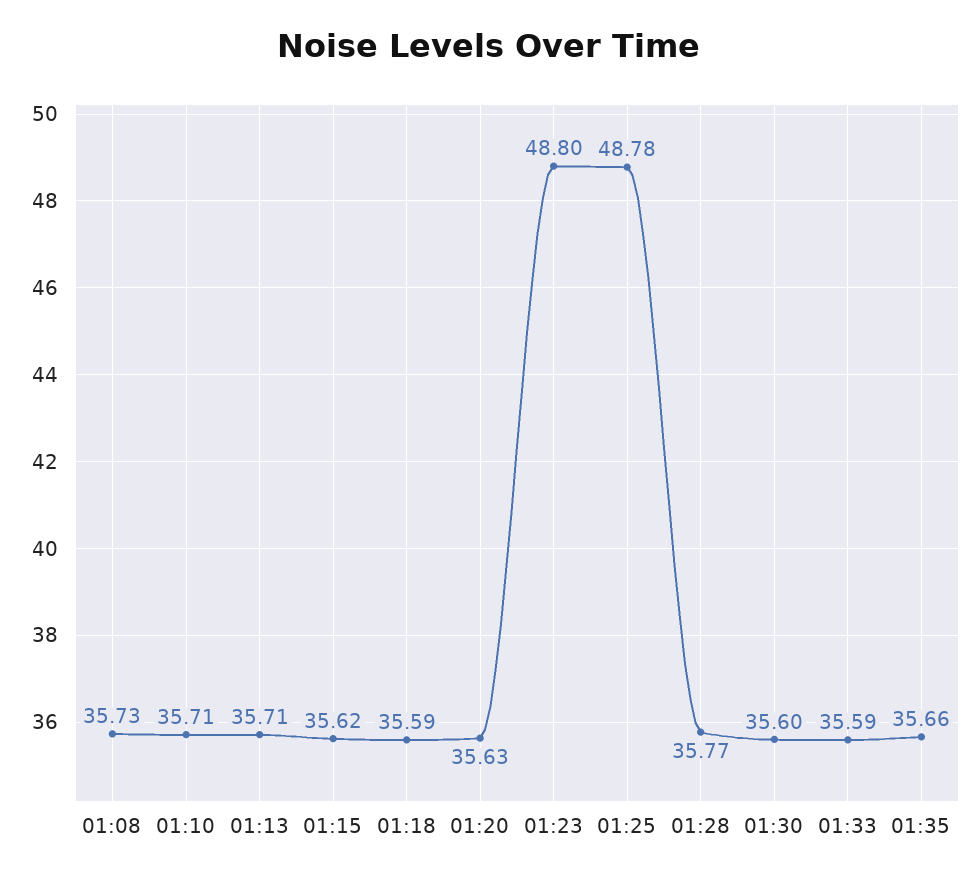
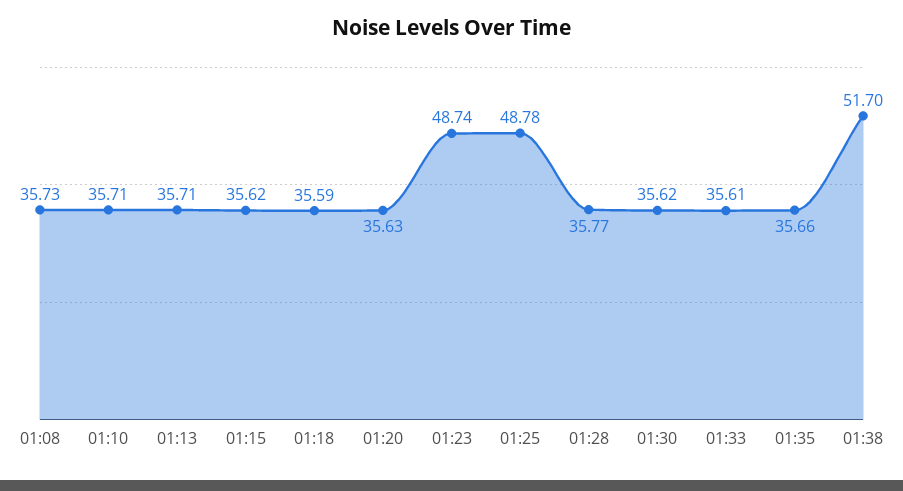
01:23: 48.8 -> 48.74
01:30: 35.6 -> 35.62
01:33: 35.59 -> 35.61
01:38: none -> 51.7

